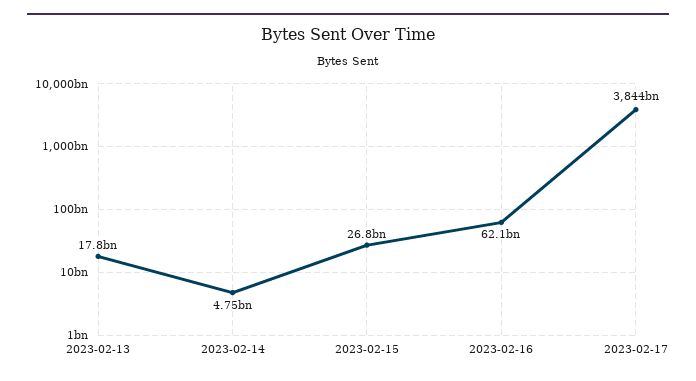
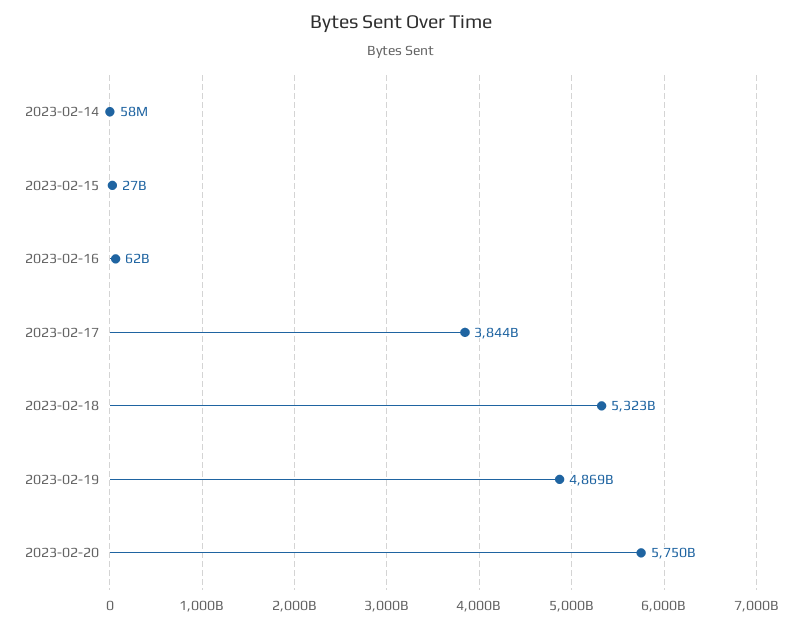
2023-02-13: 17800000000 -> none
2023-02-14: 4750000000 -> 58000000
2023-02-18: none -> 5323000000000
2023-02-19: none -> 4869000000000
2023-02-20: none -> 5750000000000

